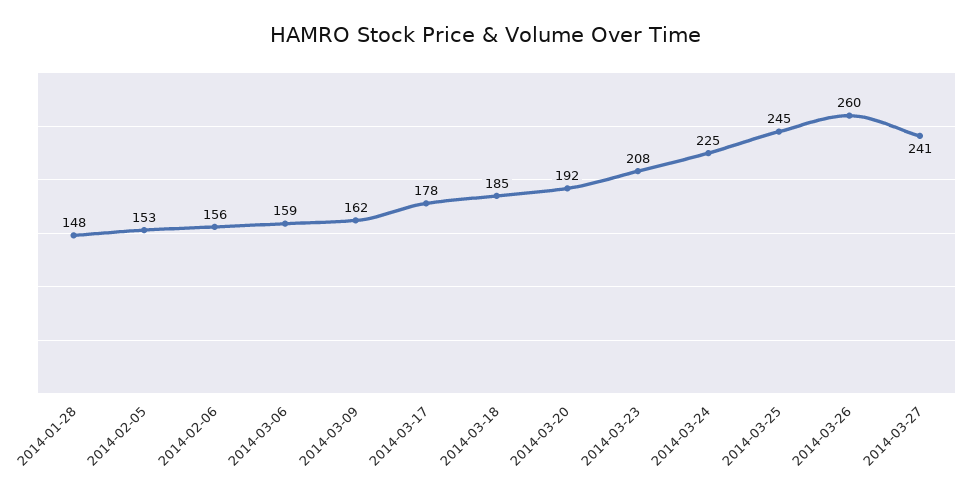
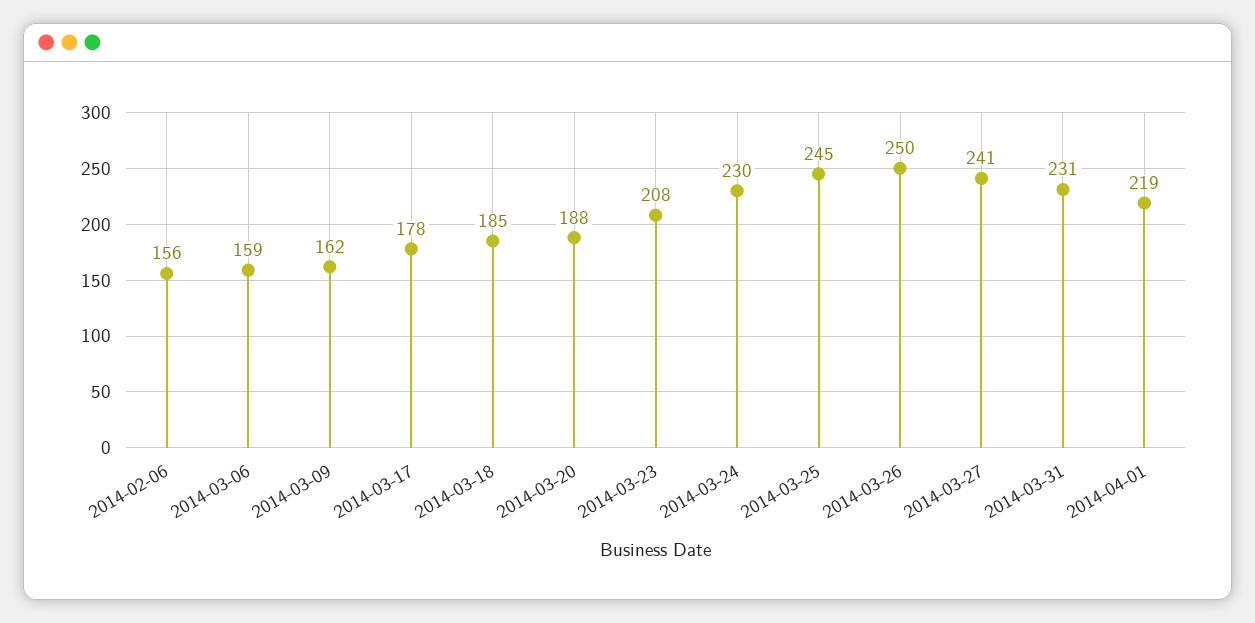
2014-01-28: 148 -> none
2014-02-05: 153 -> none
2014-03-20: 192 -> 188
2014-03-24: 225 -> 230
2014-03-26: 260 -> 250
2014-03-31: none -> 231
2014-04-01: none -> 219

